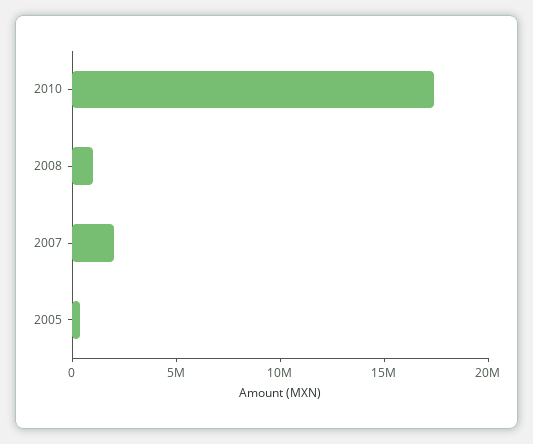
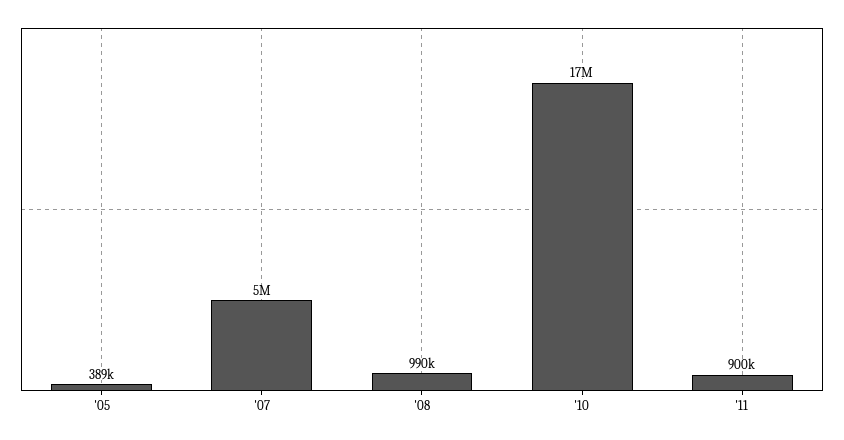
2007: 2000000 -> 5000000
'11: none -> 900000

